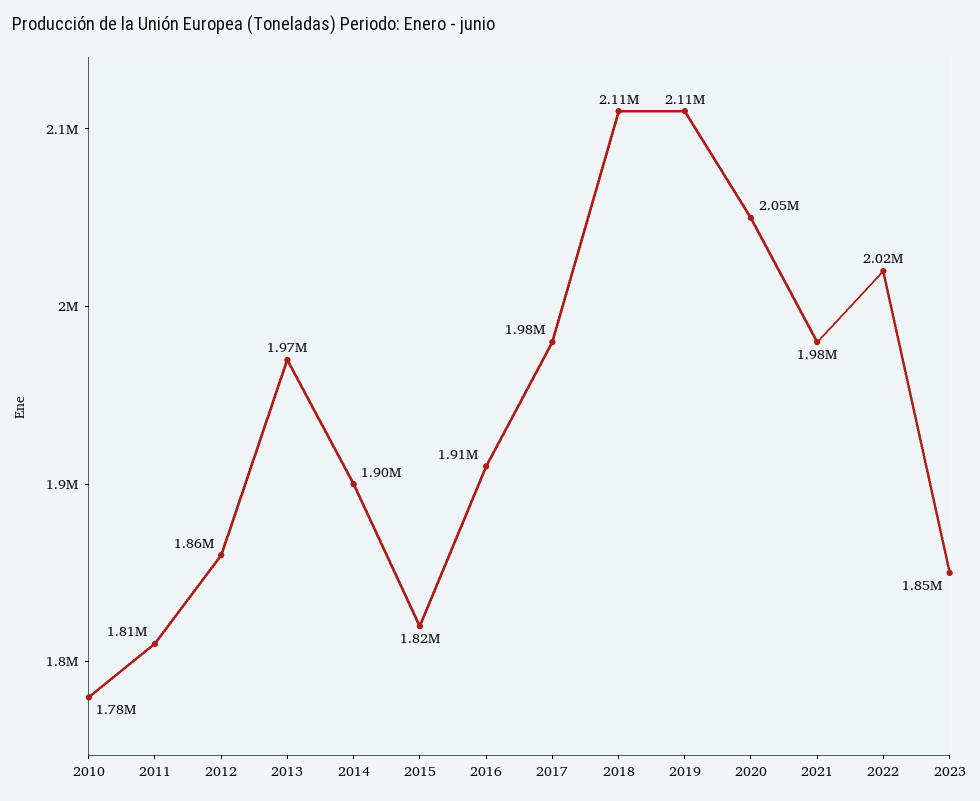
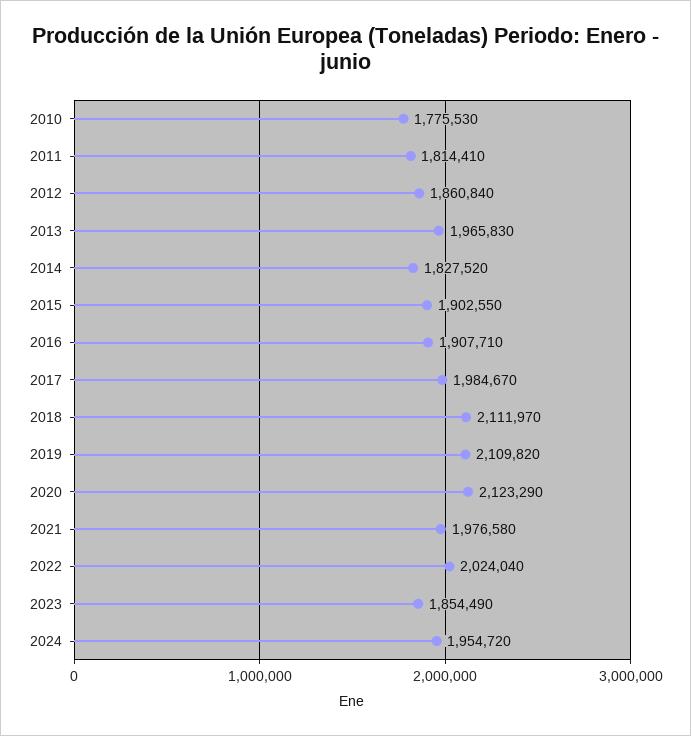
2014: 1900000 -> 1827520
2015: 1820000 -> 1902550
2020: 2050000 -> 2123290
2024: none -> 1954720

